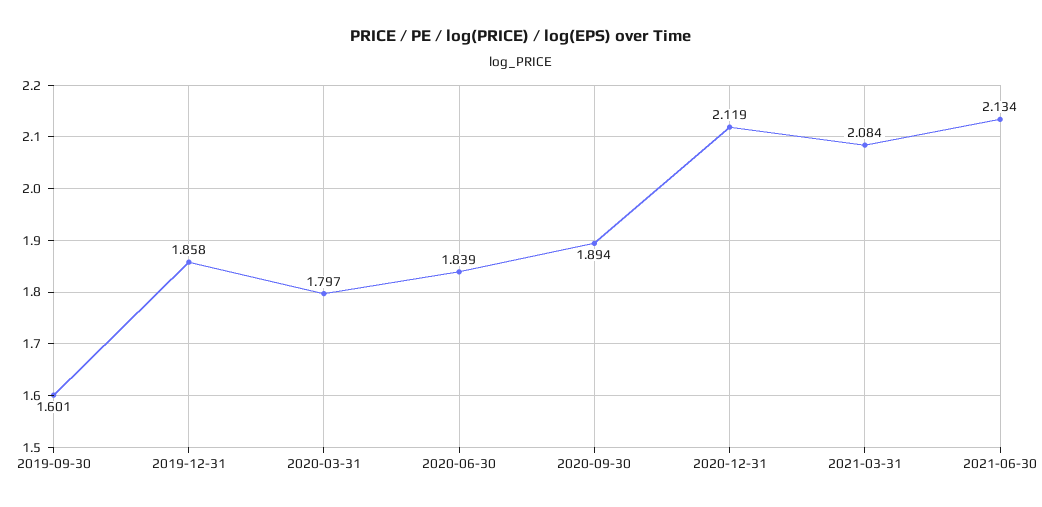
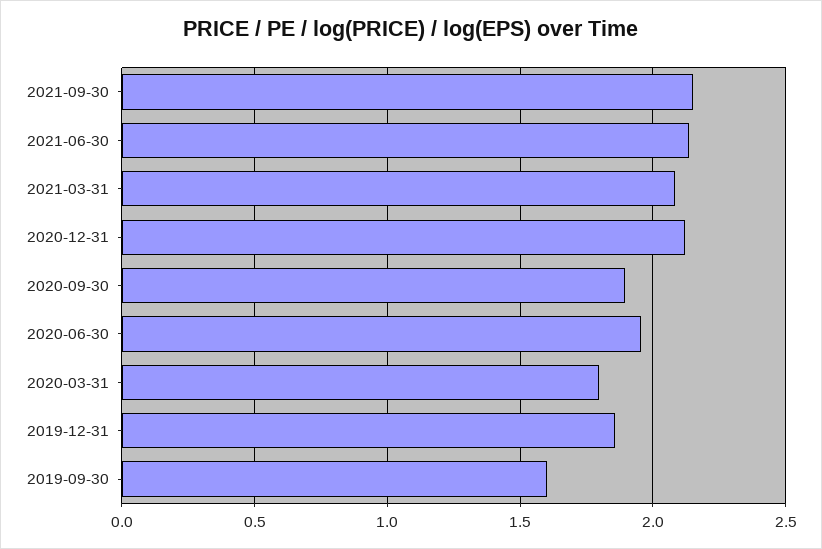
2020-06-30: 1.839 -> 1.95
2021-09-30: none -> 2.15

